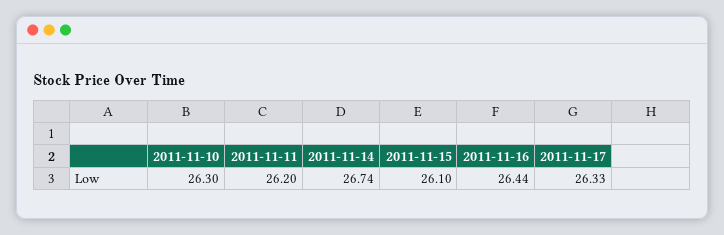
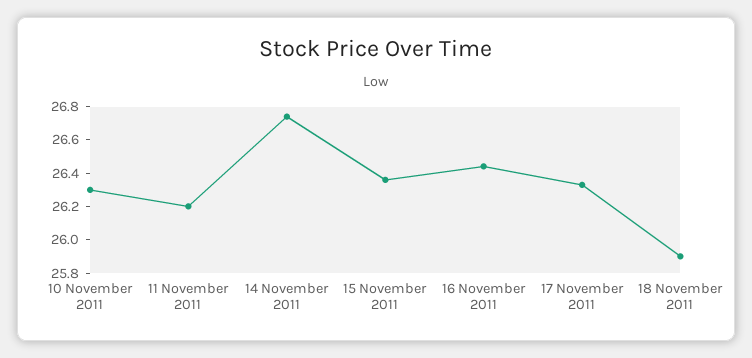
2011-11-15: 26.1 -> 26.35
18 November 2011: none -> 25.9

